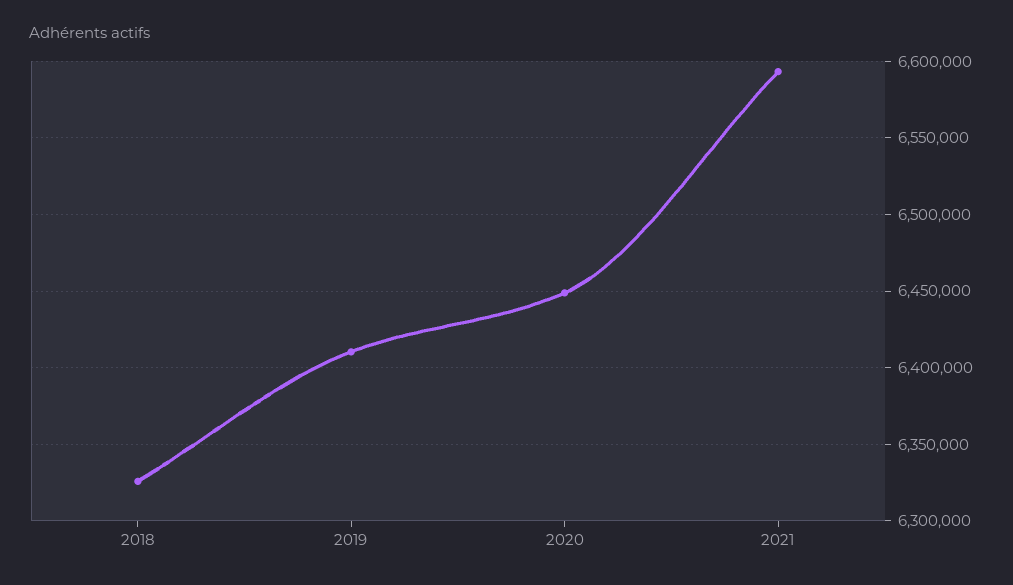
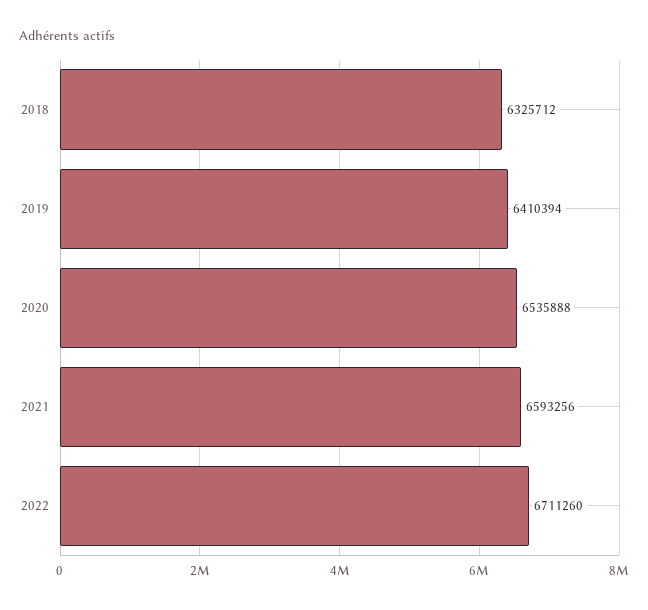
2020: 6450000 -> 6535888
2022: none -> 6711260

